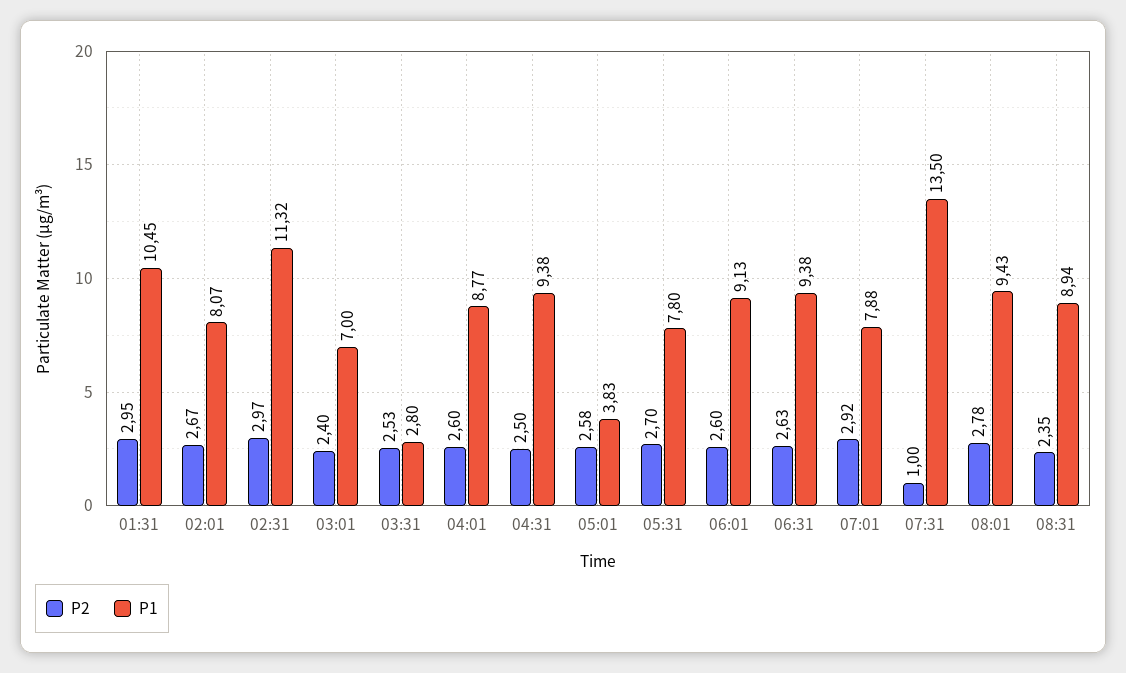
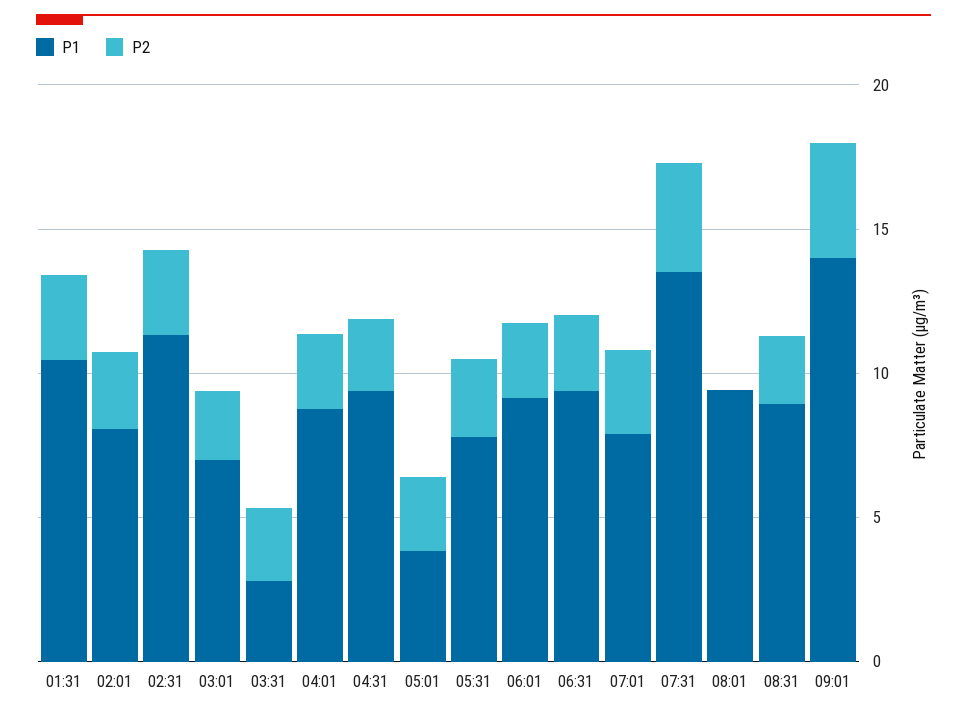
P2, 07:31: 1 -> 4
P2, 08:01: 2.78 -> 0
P1, 09:01: none -> 14
P2, 09:01: none -> 4

